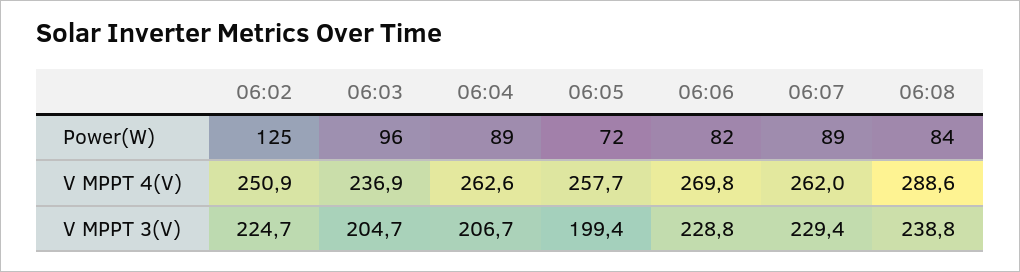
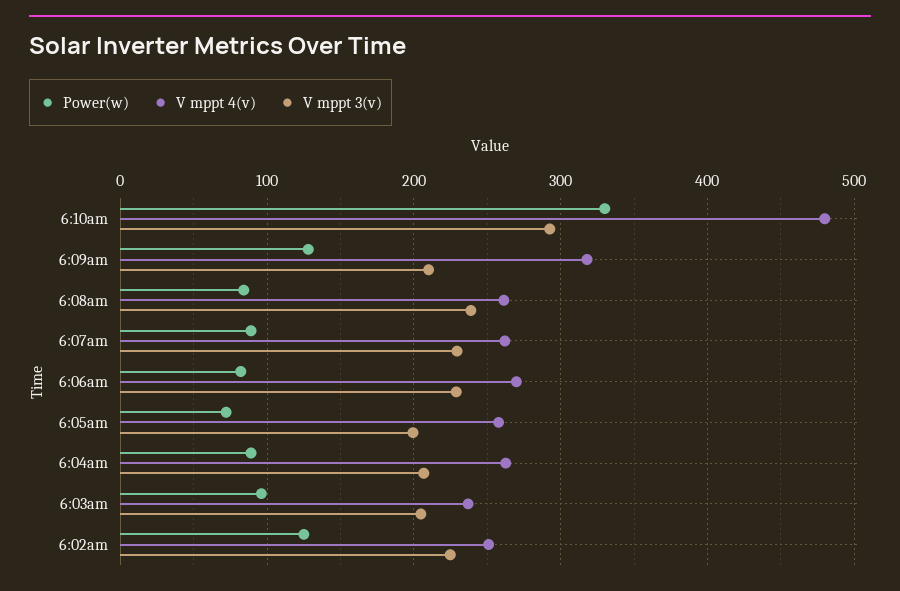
V MPPT 4(V), 06:08: 288.6 -> 260
Power(W), 6:10am: none -> 330
V MPPT 4(V), 6:10am: none -> 480
V MPPT 3(V), 6:10am: none -> 290
Power(W), 6:09am: none -> 130
V MPPT 4(V), 6:09am: none -> 320
V MPPT 3(V), 6:09am: none -> 210

